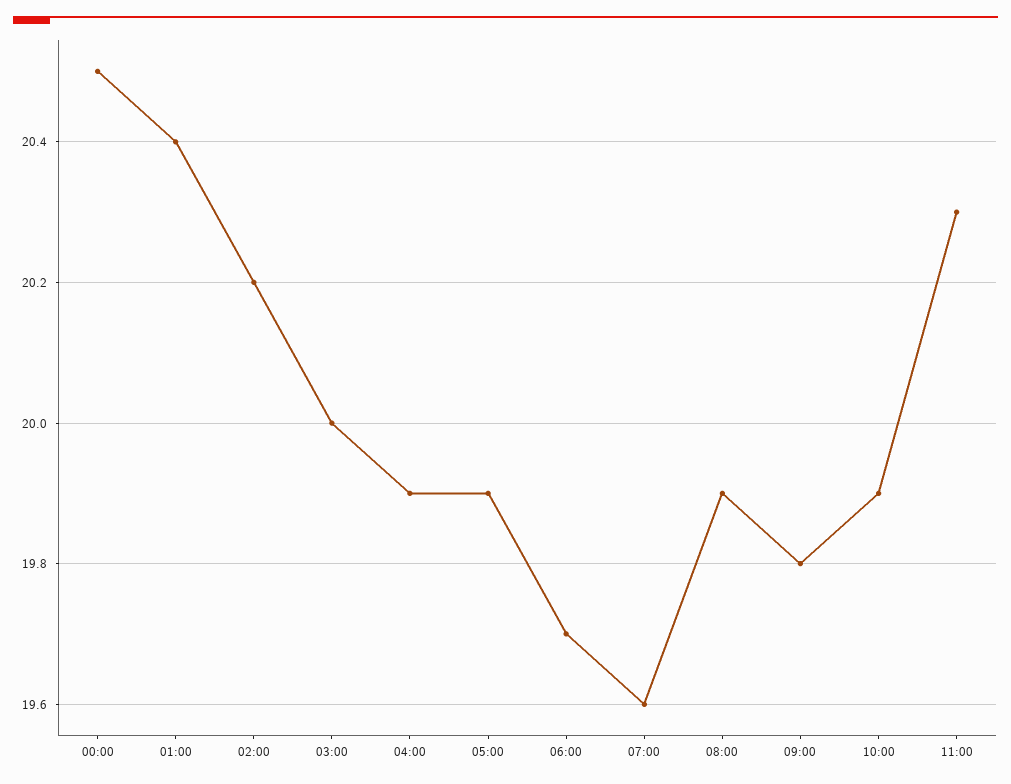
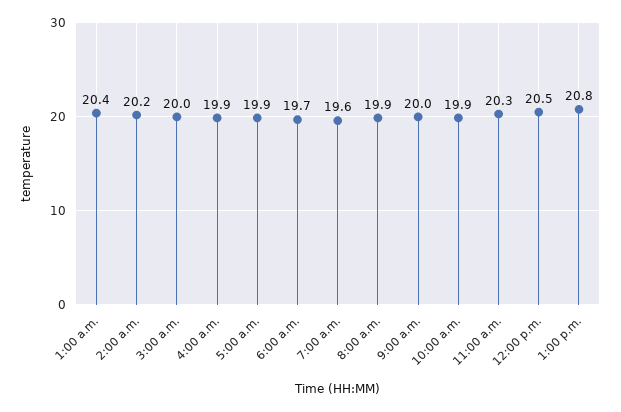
00:00: 20.5 -> none
09:00: 19.8 -> 20
12:00 p.m.: none -> 20.5
1:00 p.m.: none -> 20.8

